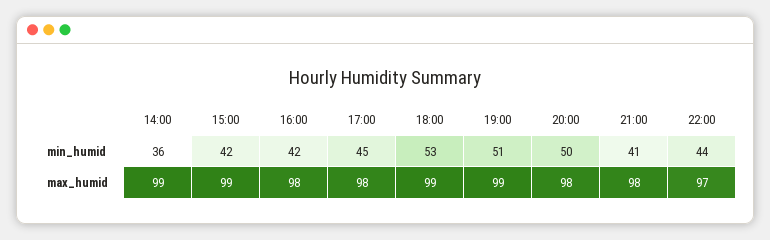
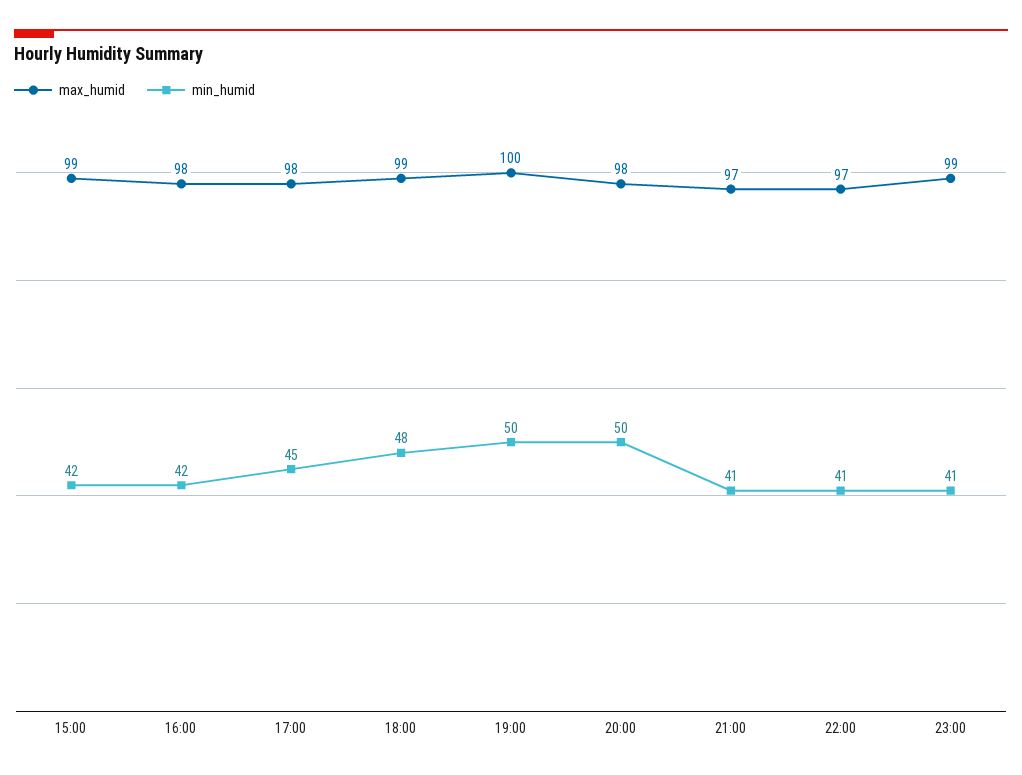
min_humid, 14:00: 36 -> none
min_humid, 18:00: 53 -> 48
min_humid, 19:00: 51 -> 50
min_humid, 22:00: 44 -> 41
max_humid, 14:00: 99 -> none
max_humid, 19:00: 99 -> 100
max_humid, 21:00: 98 -> 97
max_humid, 23:00: none -> 99
min_humid, 23:00: none -> 41

